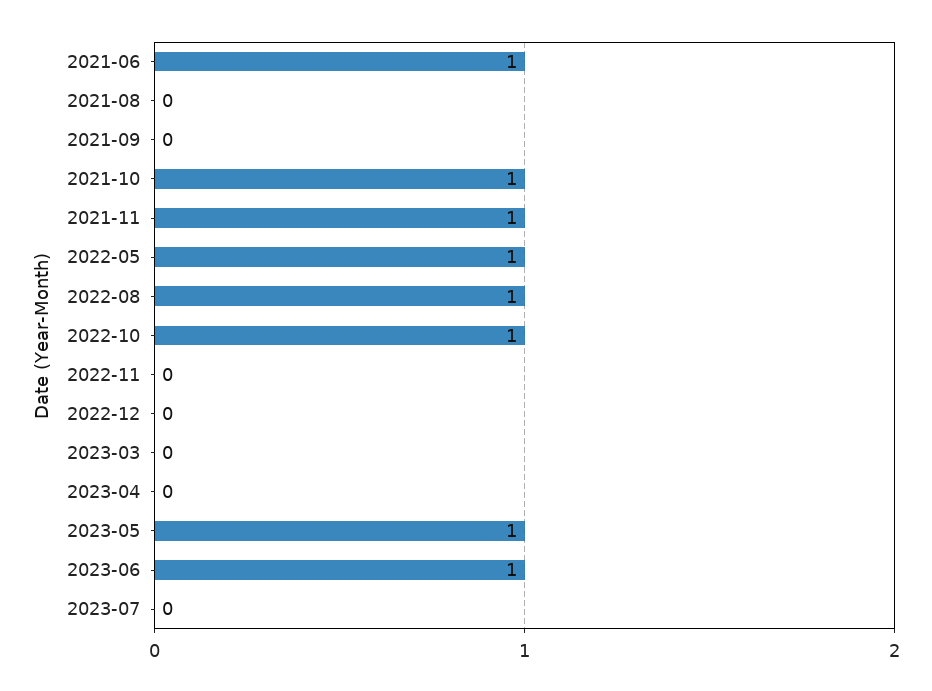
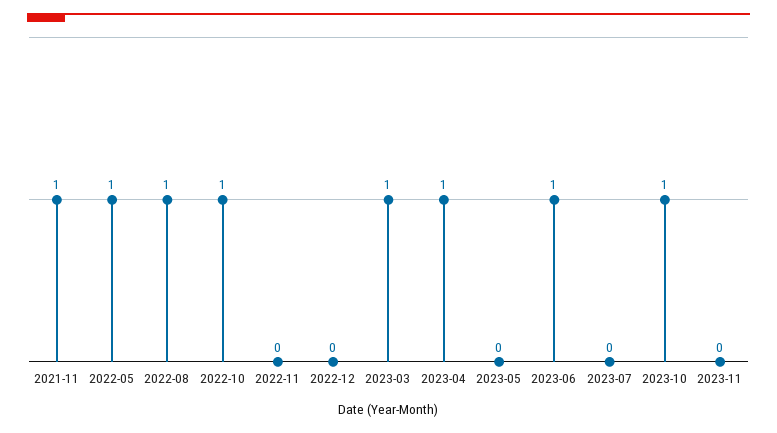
2021-06: 1 -> none
2021-08: 0 -> none
2021-09: 0 -> none
2021-10: 1 -> none
2023-03: 0 -> 1
2023-04: 0 -> 1
2023-05: 1 -> 0
2023-10: none -> 1
2023-11: none -> 0

